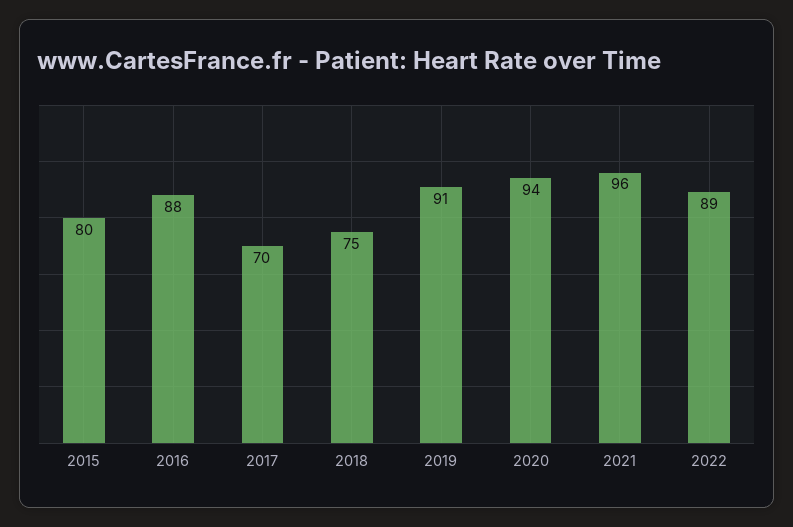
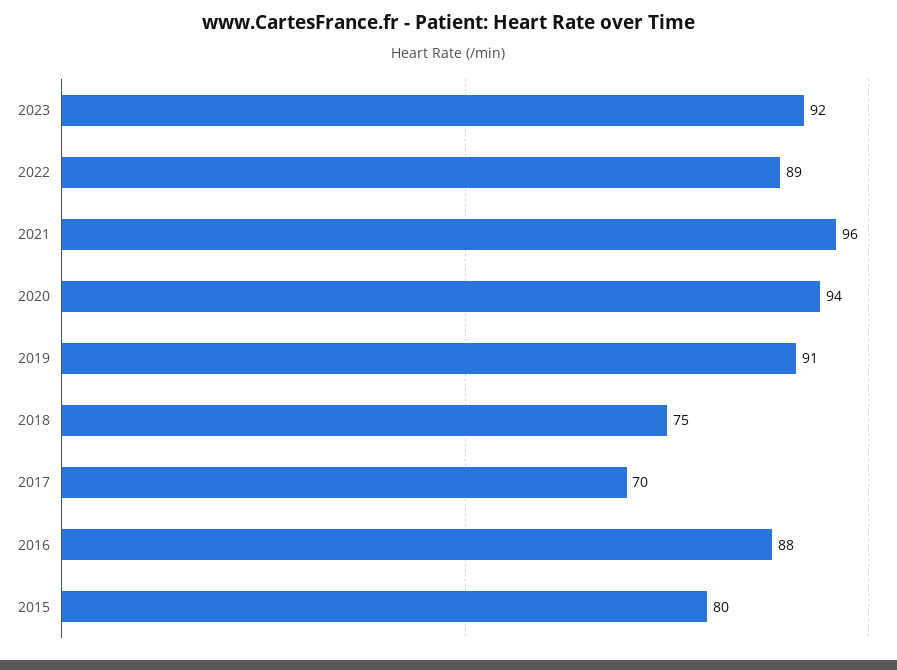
2023: none -> 92

